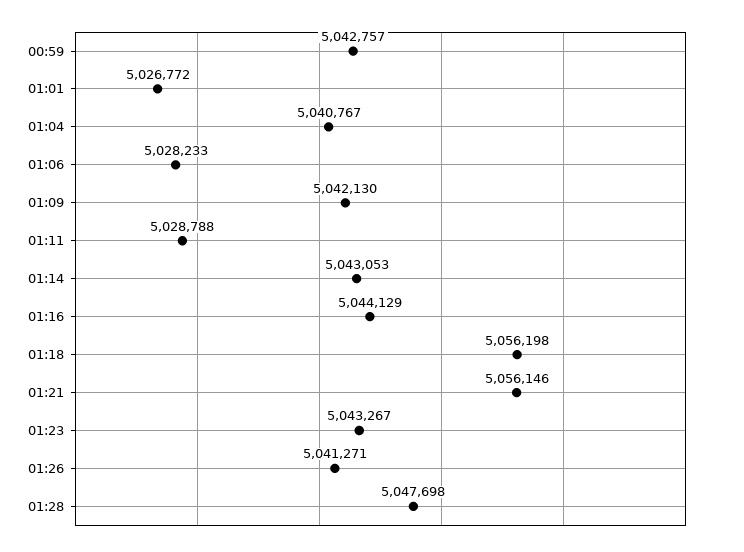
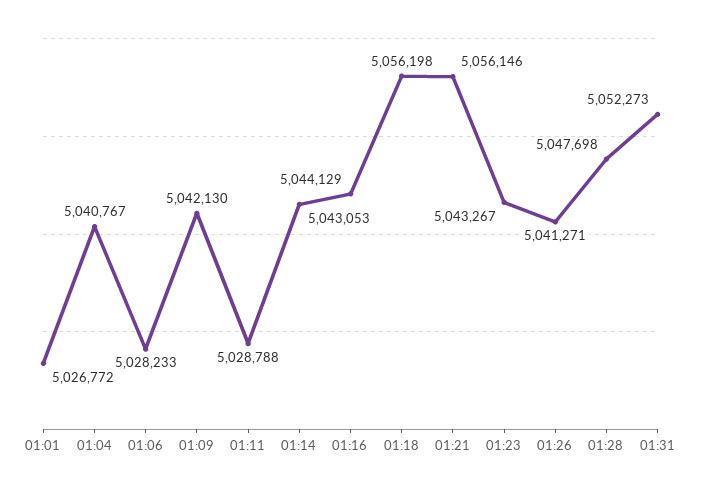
00:59: 5042757 -> none
01:31: none -> 5052273

